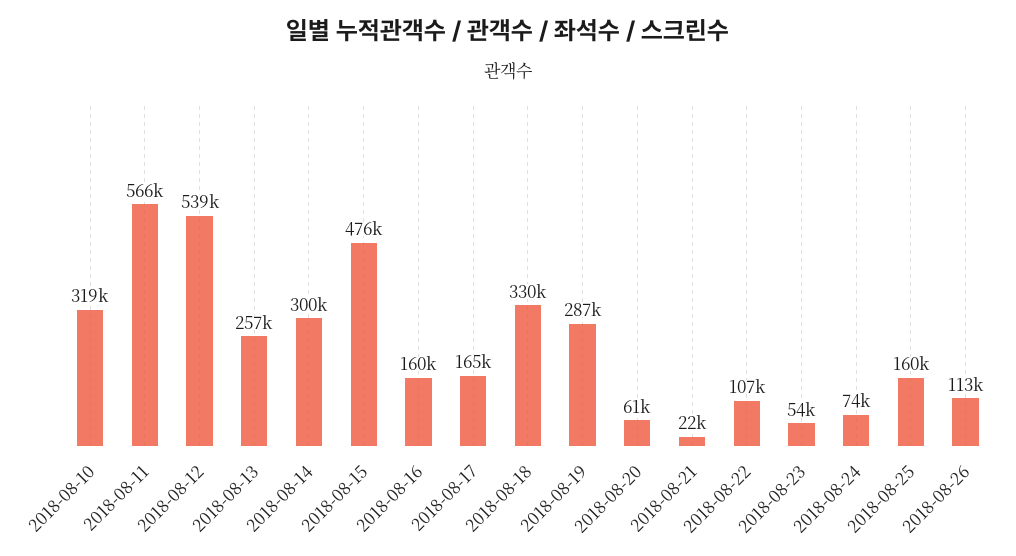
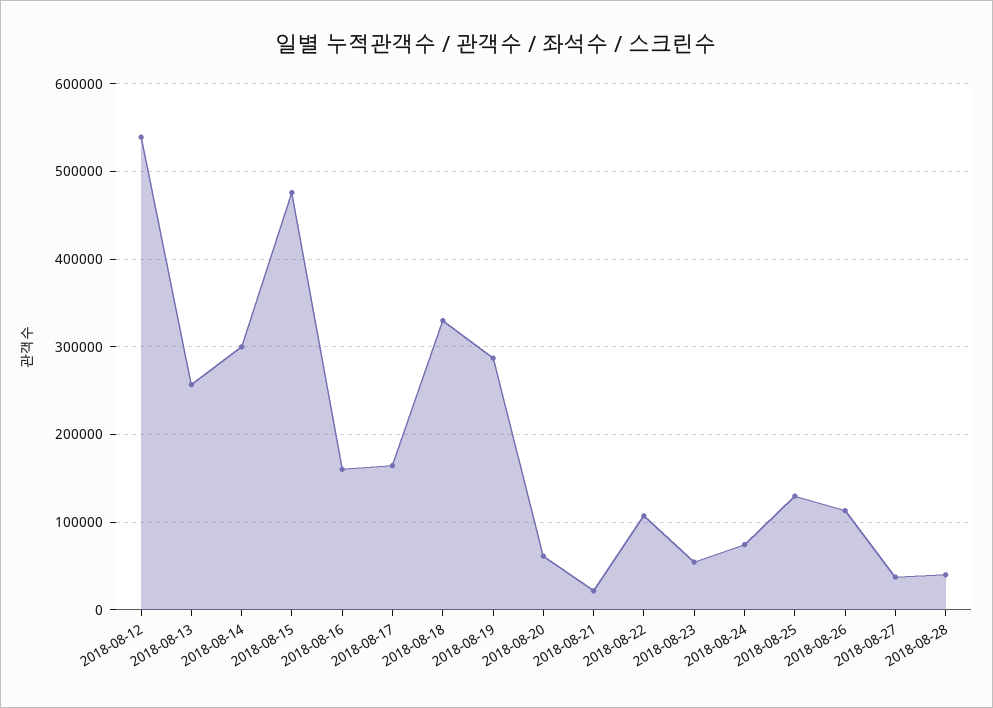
2018-08-10: 319000 -> none
2018-08-11: 566000 -> none
2018-08-25: 160000 -> 130000
2018-08-27: none -> 40000
2018-08-28: none -> 40000

